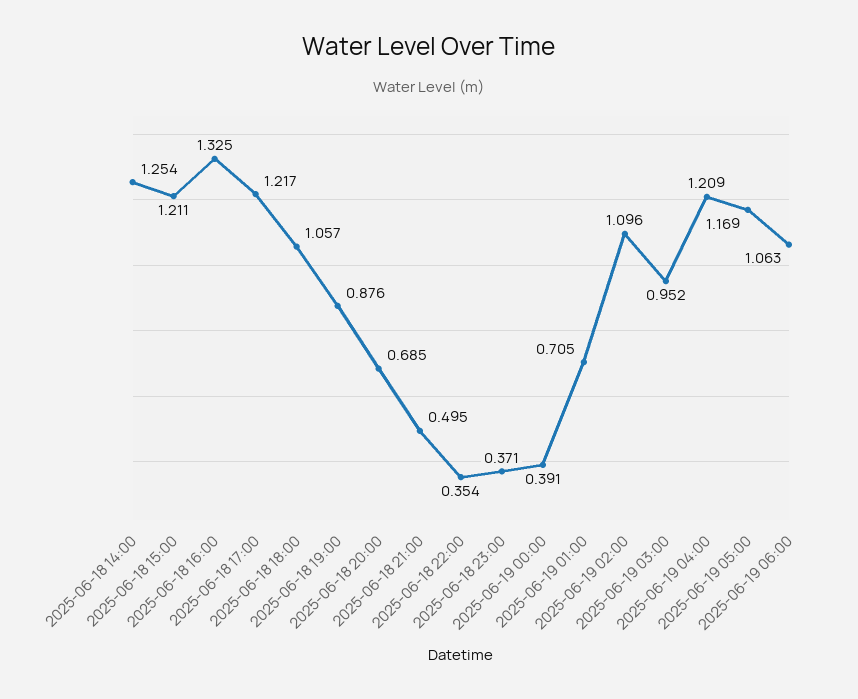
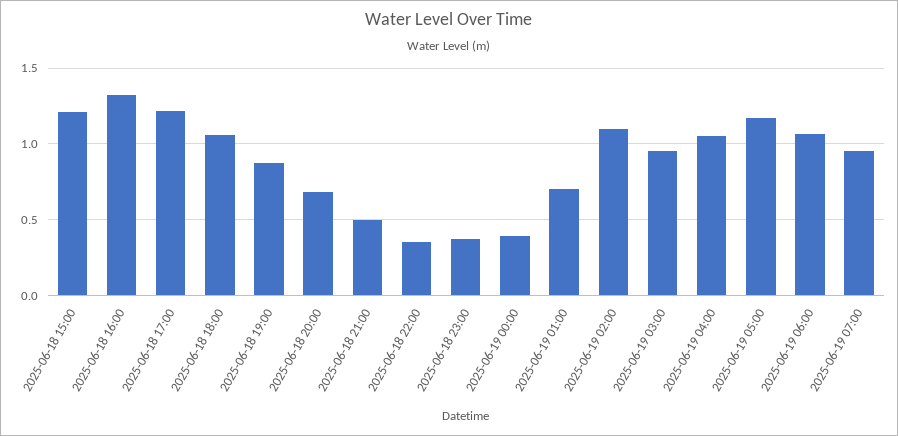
2025-06-18 14:00: 1.254 -> none
2025-06-19 04:00: 1.209 -> 1.05
2025-06-19 07:00: none -> 0.95

